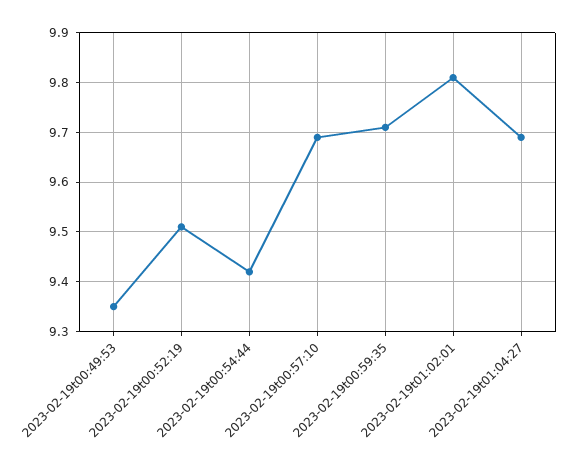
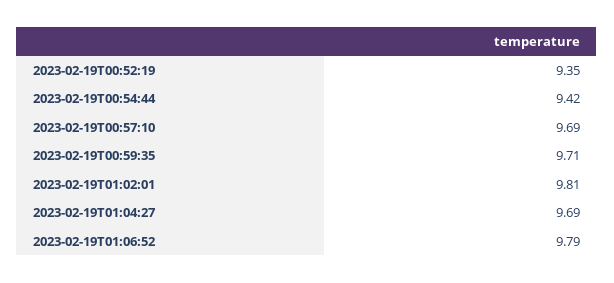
2023-02-19t00:49:53: 9.35 -> none
2023-02-19t00:52:19: 9.5 -> 9.35
2023-02-19T01:06:52: none -> 9.79

